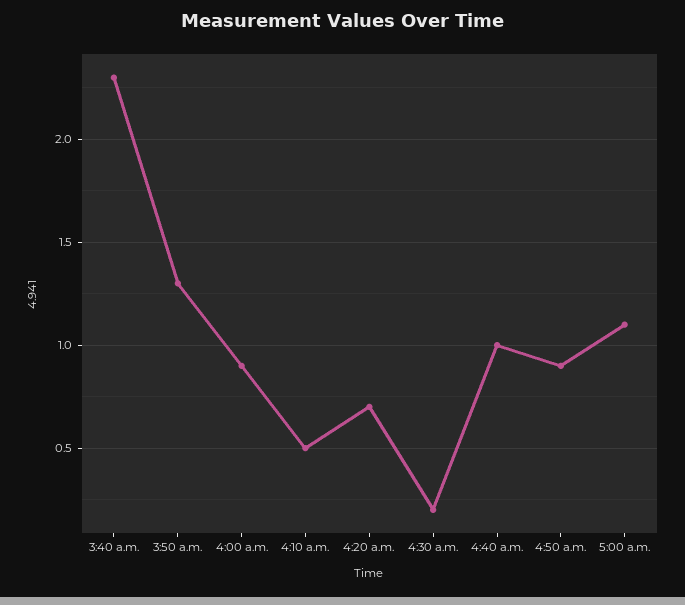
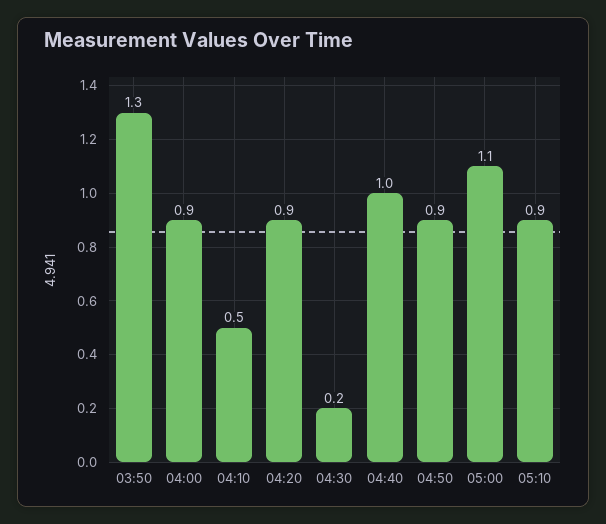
3:40 a.m.: 2.3 -> none
4:20 a.m.: 0.7 -> 0.9
05:10: none -> 0.9

